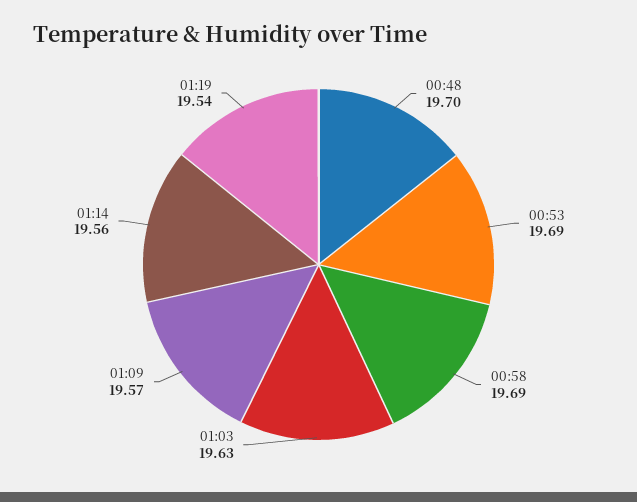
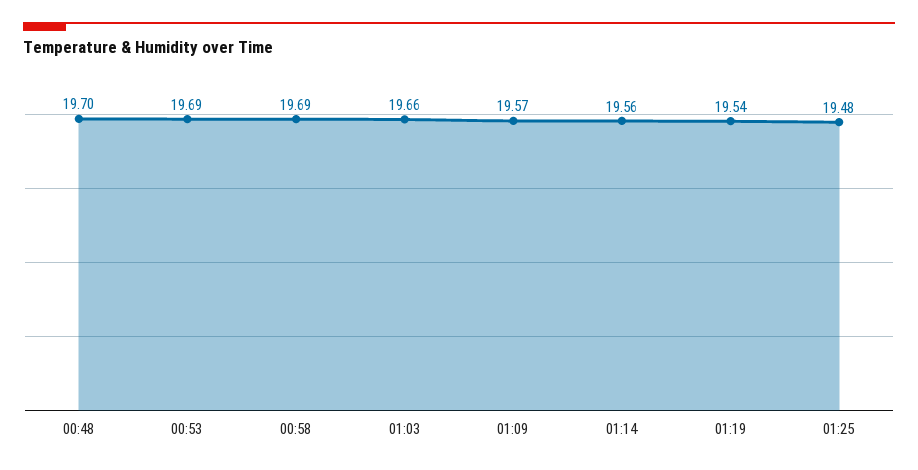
01:03: 19.63 -> 19.66
01:25: none -> 19.48

